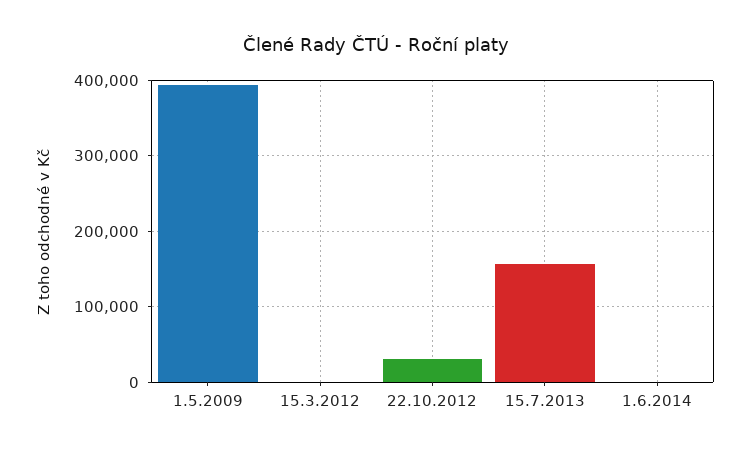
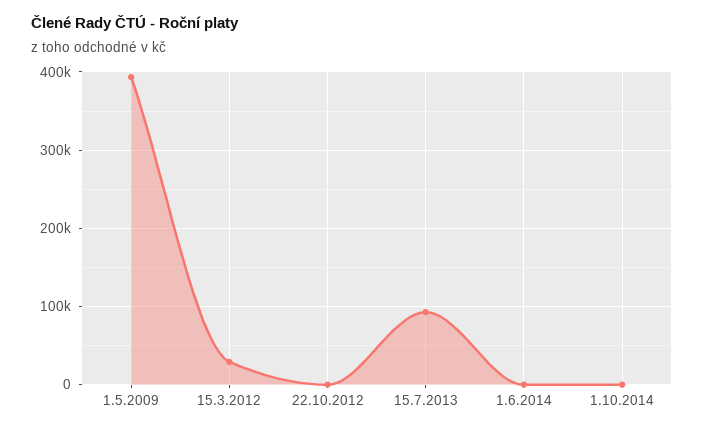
15.3.2012: 0 -> 30000
22.10.2012: 30000 -> 0
15.7.2013: 160000 -> 90000
1.10.2014: none -> 0

